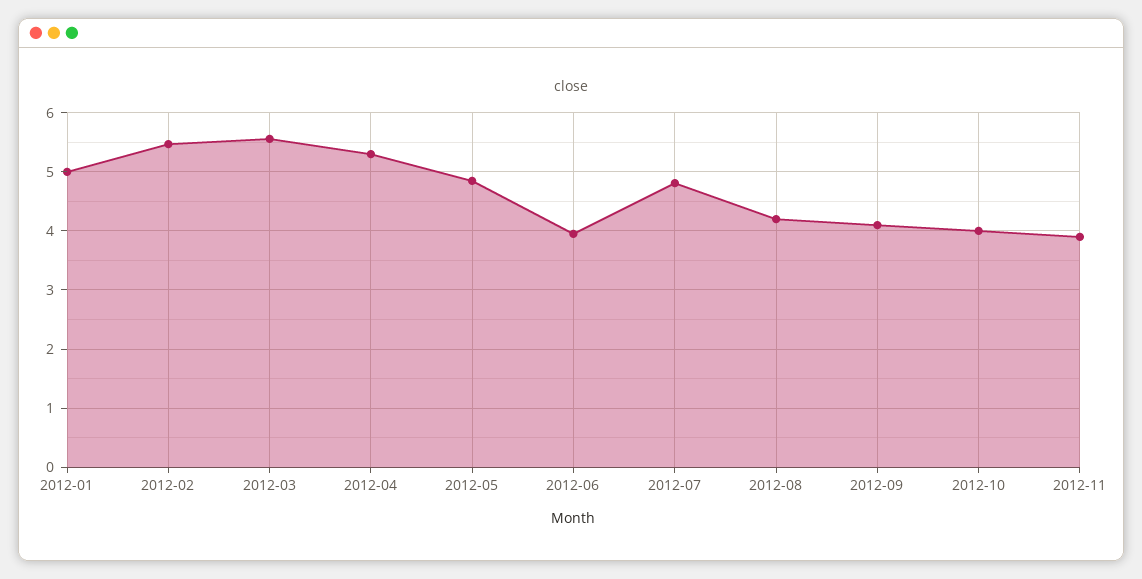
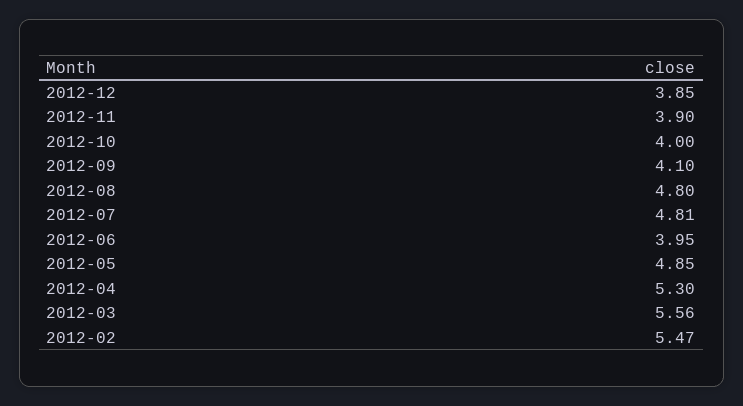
2012-01: 5 -> none
2012-08: 4.2 -> 4.8
2012-12: none -> 3.85

